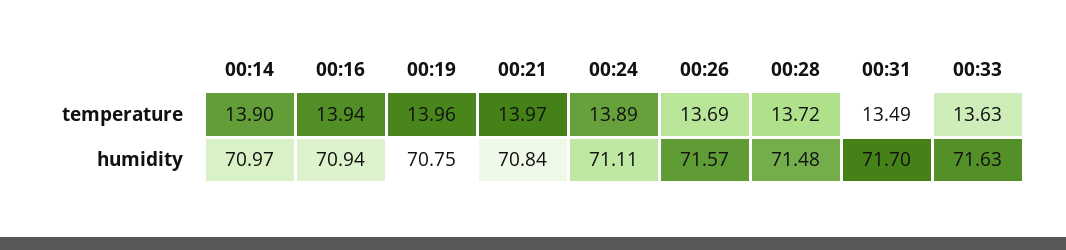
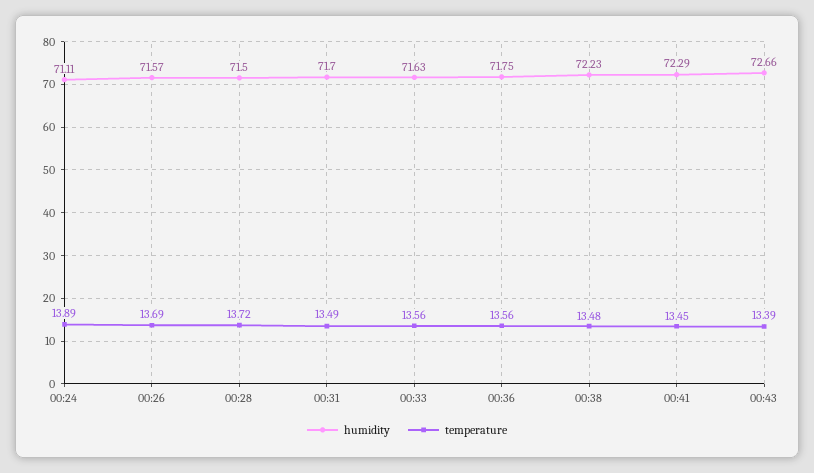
temperature, 00:14: 13.9 -> none
temperature, 00:16: 13.94 -> none
temperature, 00:19: 13.96 -> none
temperature, 00:21: 13.97 -> none
temperature, 00:33: 13.63 -> 13.56
humidity, 00:14: 70.97 -> none
humidity, 00:16: 70.94 -> none
humidity, 00:19: 70.75 -> none
humidity, 00:21: 70.84 -> none
humidity, 00:28: 71.48 -> 71.5
humidity, 00:36: none -> 71.75
temperature, 00:36: none -> 13.56
humidity, 00:38: none -> 72.23
temperature, 00:38: none -> 13.48
humidity, 00:41: none -> 72.29
temperature, 00:41: none -> 13.45
humidity, 00:43: none -> 72.66
temperature, 00:43: none -> 13.39

